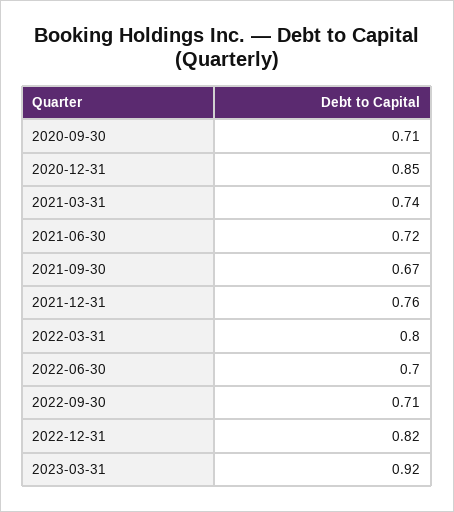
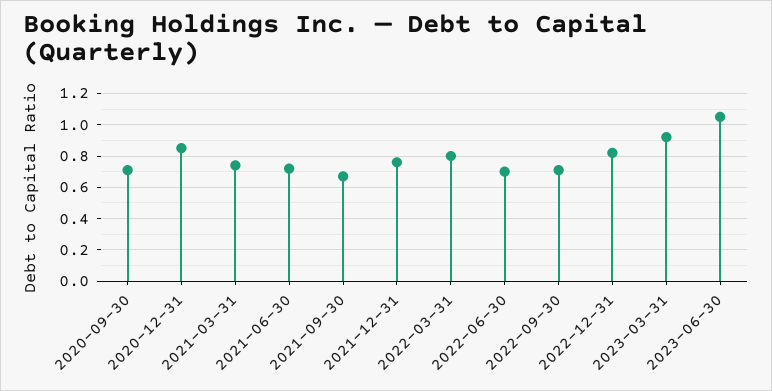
2023-06-30: none -> 1.05

